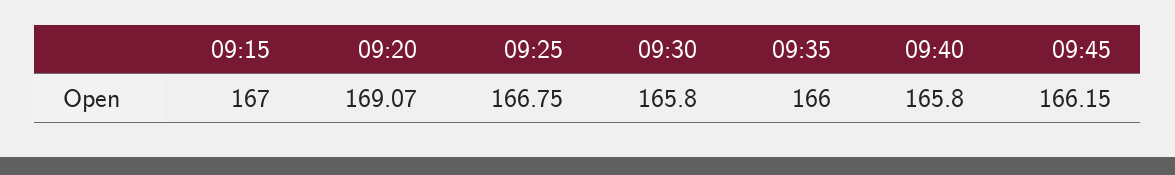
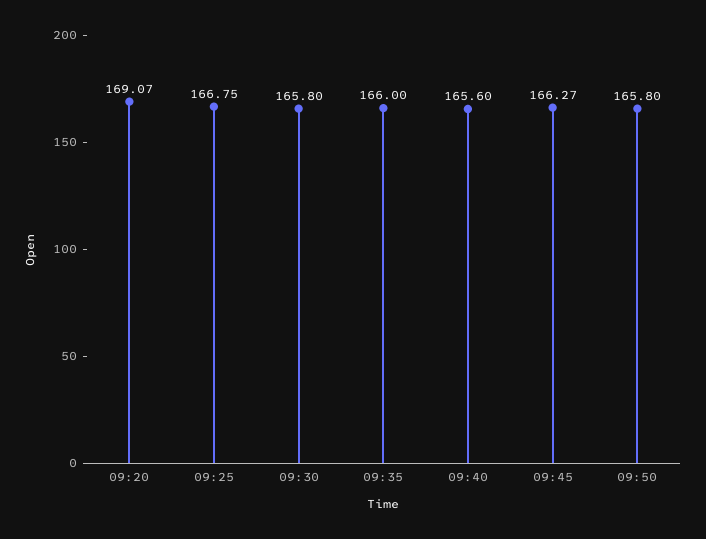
09:15: 167 -> none
09:40: 165.8 -> 165.6
09:45: 166.15 -> 166.27
09:50: none -> 165.8

